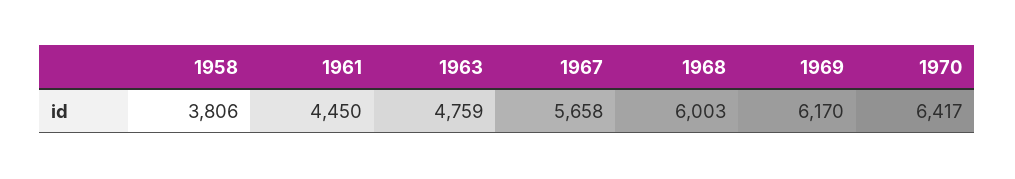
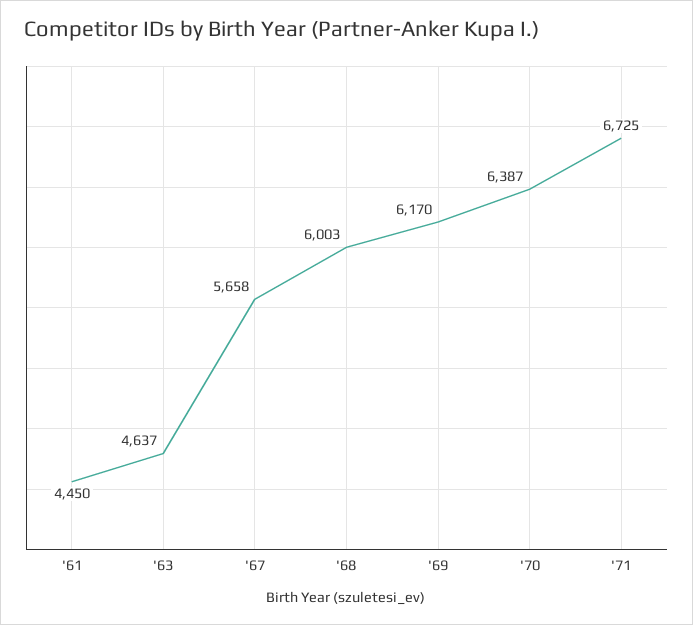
1958: 3806 -> none
1963: 4759 -> 4637
1970: 6417 -> 6387
'71: none -> 6725

